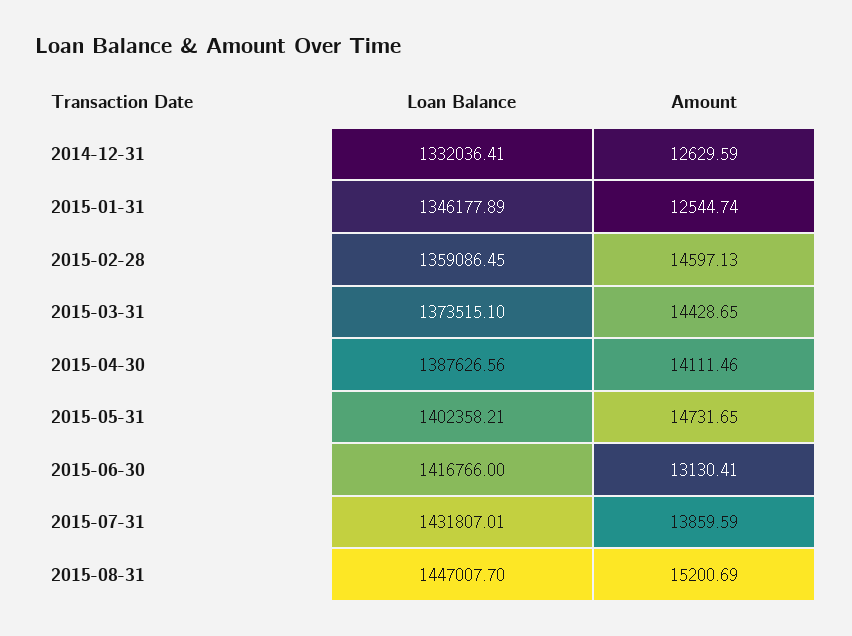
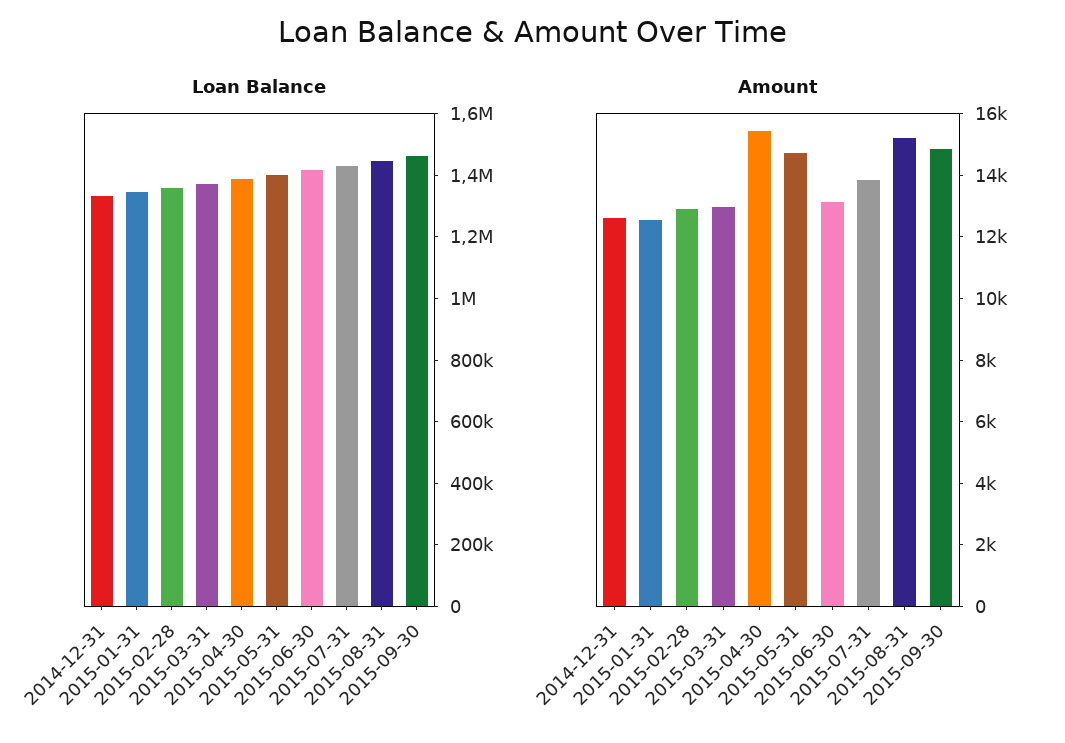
Amount, 2015-02-28: 14597.13 -> 13000
Amount, 2015-03-31: 14428.65 -> 13000
Amount, 2015-04-30: 14111.46 -> 15500
Loan Balance, 2015-09-30: none -> 1450000
Amount, 2015-09-30: none -> 15000

